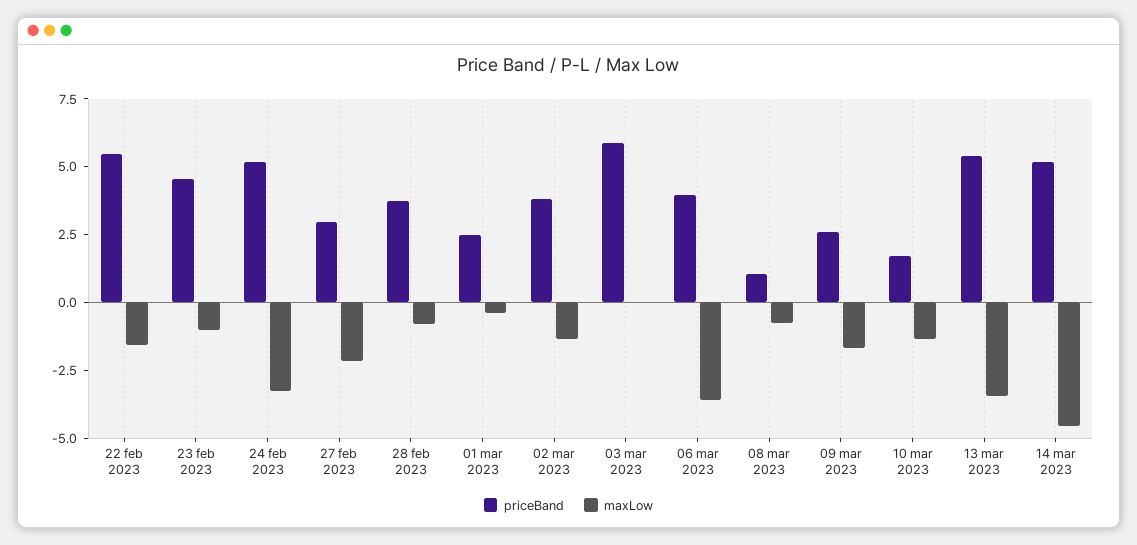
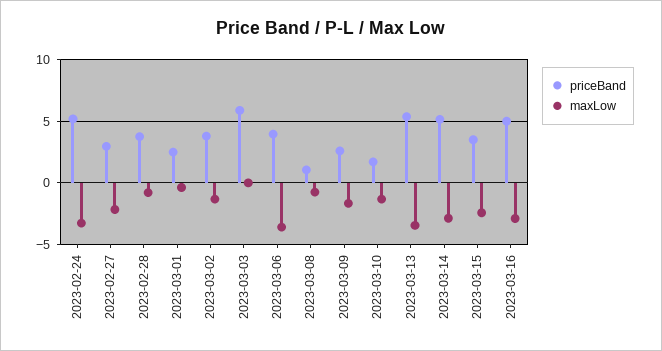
priceBand, 22 feb 2023: 5.5 -> none
maxLow, 22 feb 2023: -1.5 -> none
priceBand, 23 feb 2023: 4.5 -> none
maxLow, 23 feb 2023: -1 -> none
maxLow, 14 mar 2023: -4.5 -> -3
priceBand, 2023-03-15: none -> 3.5
maxLow, 2023-03-15: none -> -2.5
priceBand, 2023-03-16: none -> 5
maxLow, 2023-03-16: none -> -3

